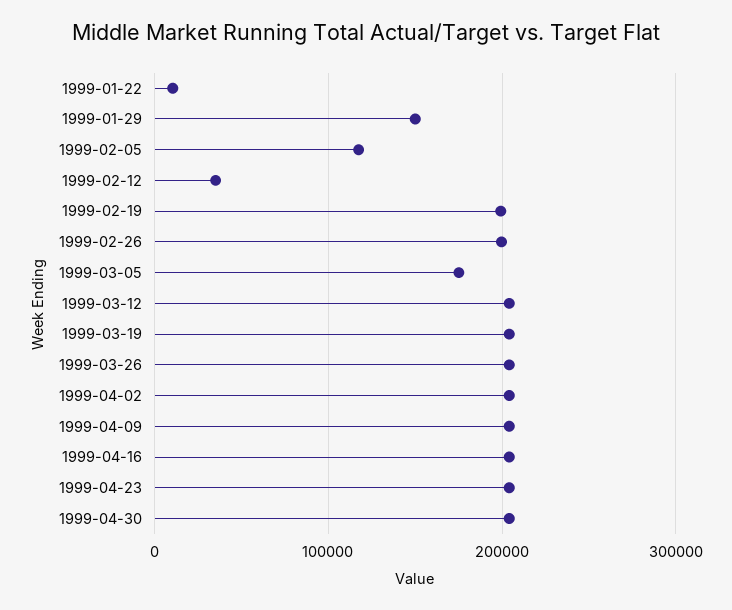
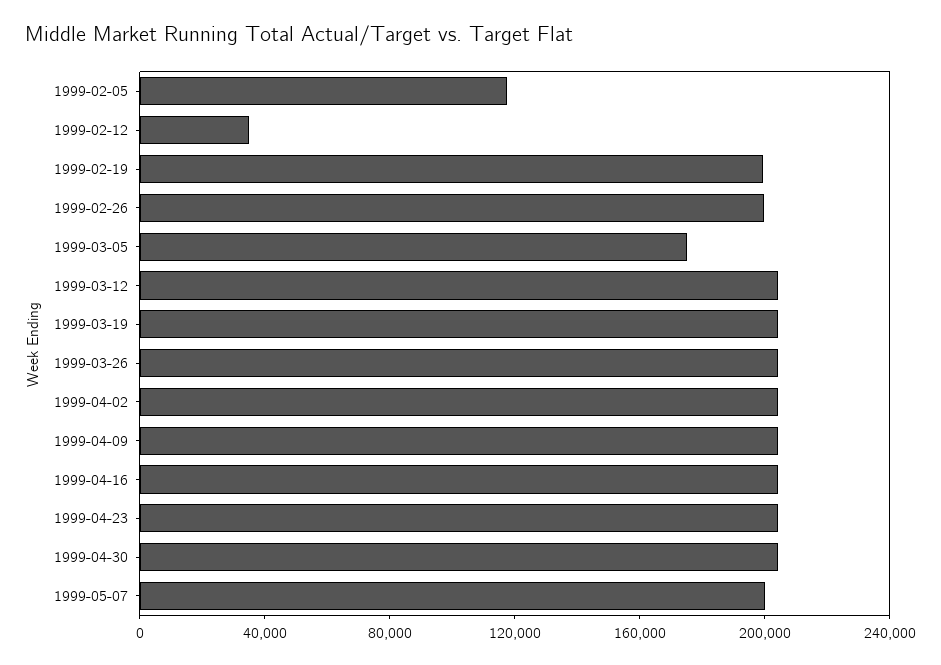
1999-01-22: 10000 -> none
1999-01-29: 150000 -> none
1999-05-07: none -> 200000

